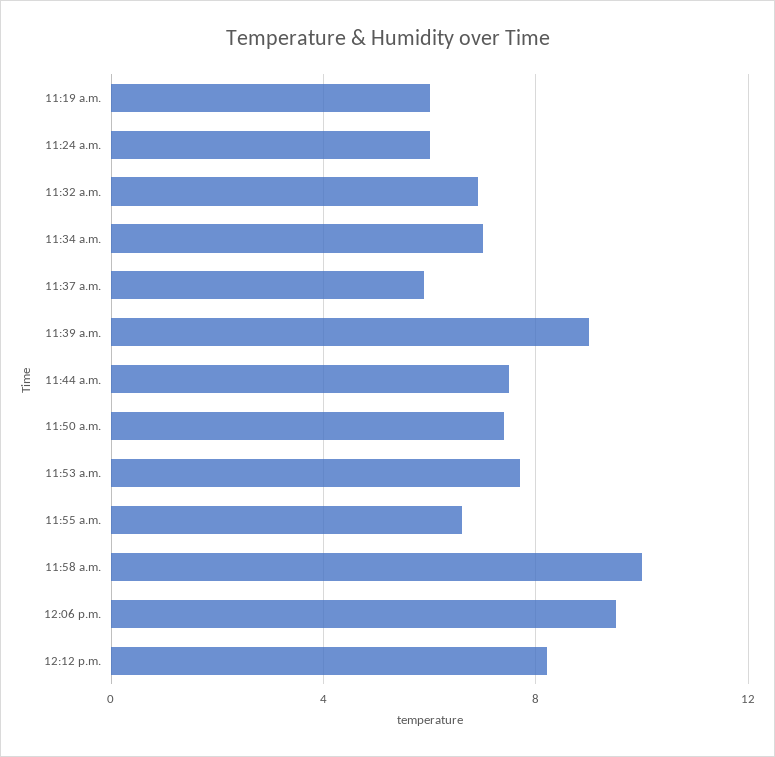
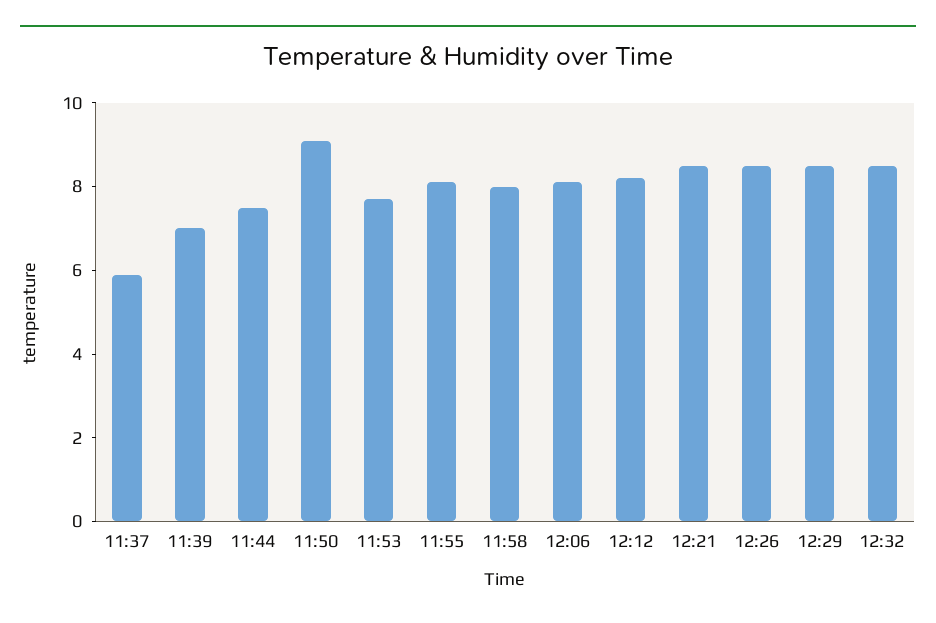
11:19 a.m.: 6 -> none
11:24 a.m.: 6 -> none
11:32 a.m.: 7 -> none
11:34 a.m.: 7 -> none
11:39 a.m.: 9 -> 7
11:50 a.m.: 7.5 -> 9
11:55 a.m.: 6.5 -> 8
11:58 a.m.: 10 -> 8
12:06 p.m.: 9.5 -> 8
12:21: none -> 8.5
12:26: none -> 8.5
12:29: none -> 8.5
12:32: none -> 8.5

